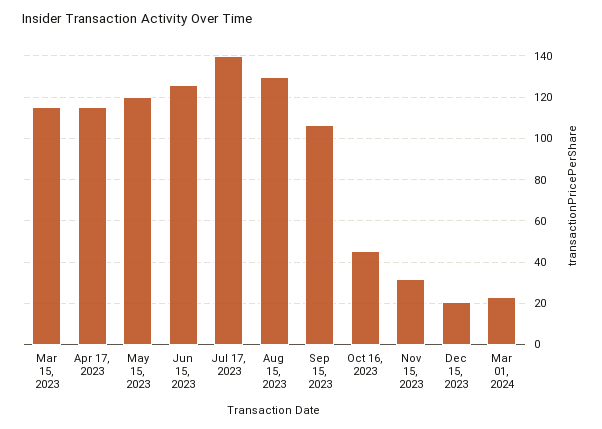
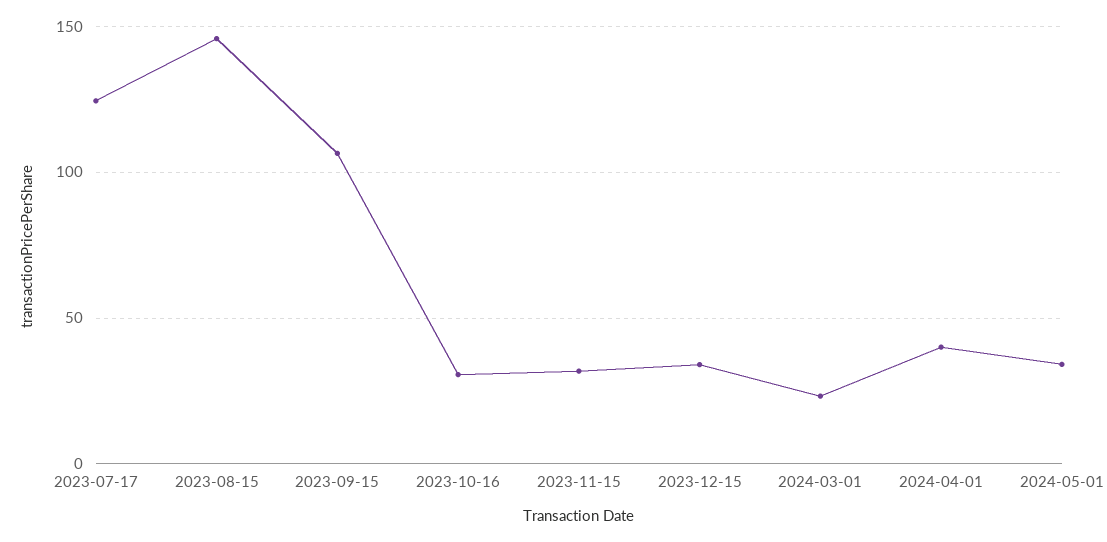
Mar 15, 2023: 115 -> none
Apr 17, 2023: 115 -> none
May 15, 2023: 120 -> none
Jun 15, 2023: 125 -> none
Jul 17, 2023: 140 -> 125
Aug 15, 2023: 130 -> 145
Oct 16, 2023: 45 -> 30
Dec 15, 2023: 20 -> 35
2024-04-01: none -> 40
2024-05-01: none -> 35

